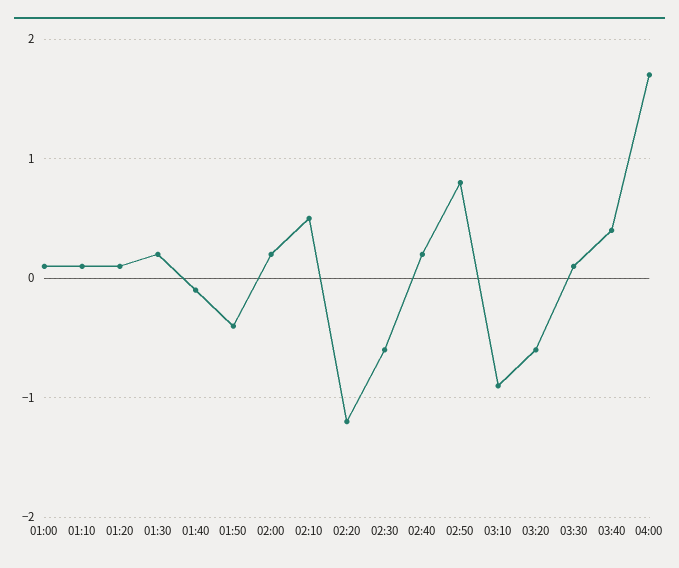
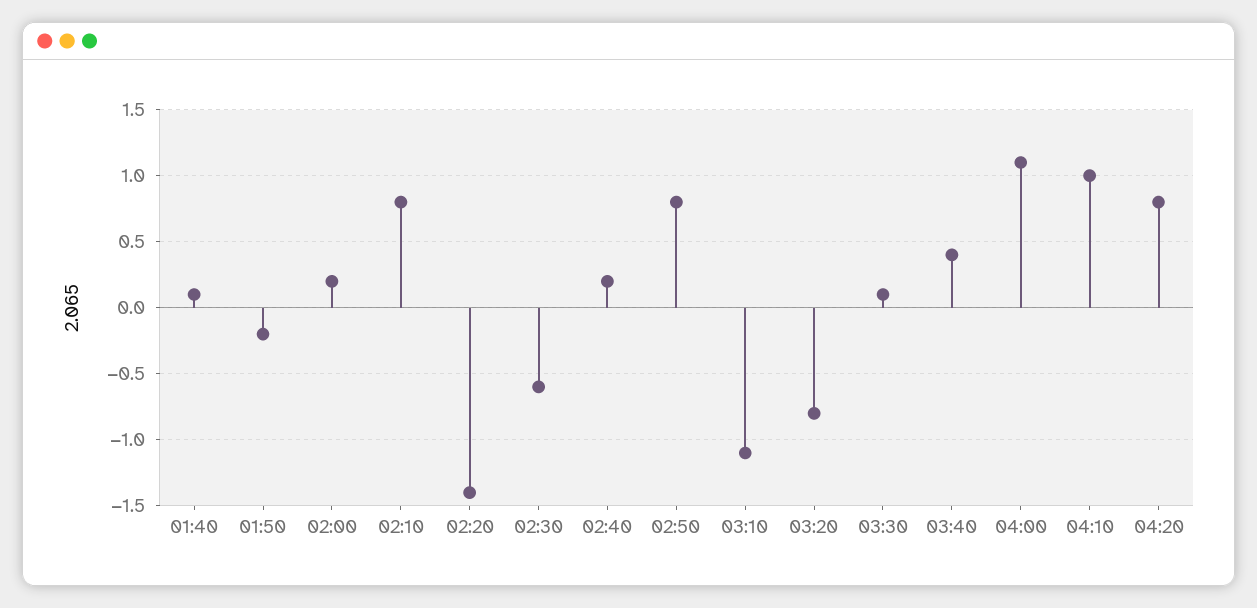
01:00: 0.1 -> none
01:10: 0.1 -> none
01:20: 0.1 -> none
01:30: 0.2 -> none
01:40: -0.1 -> 0.1
01:50: -0.4 -> -0.2
02:10: 0.5 -> 0.8
02:20: -1.2 -> -1.4
03:10: -0.9 -> -1.1
03:20: -0.6 -> -0.8
04:00: 1.7 -> 1.1
04:10: none -> 1
04:20: none -> 0.8

